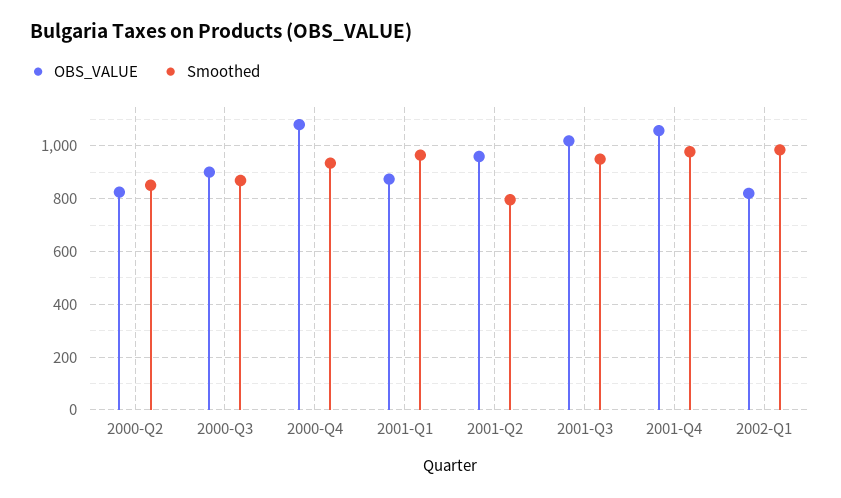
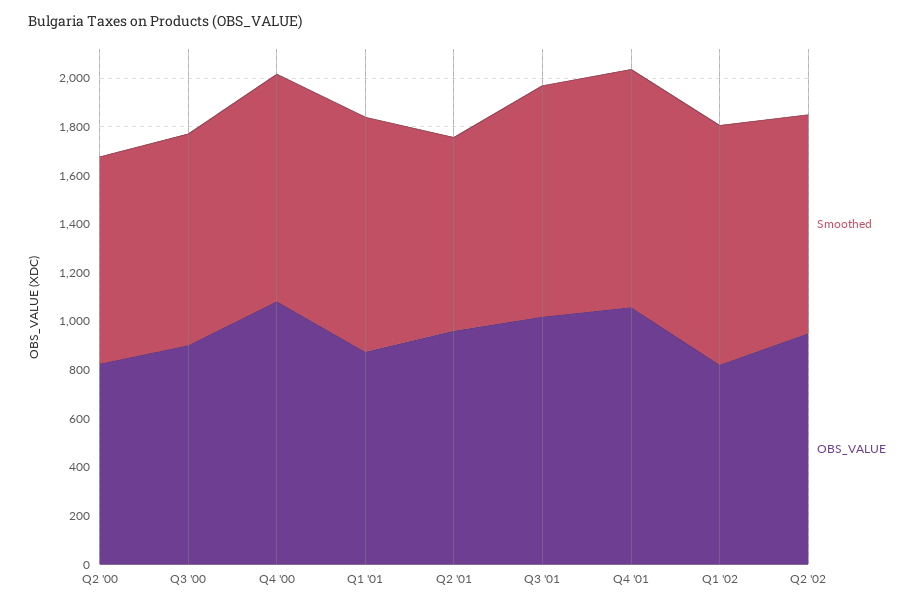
Smoothed, Q2 '02: none -> 900
OBS_VALUE, Q2 '02: none -> 950

